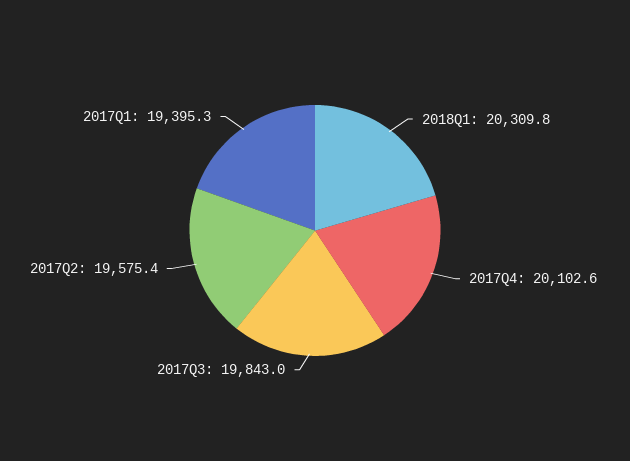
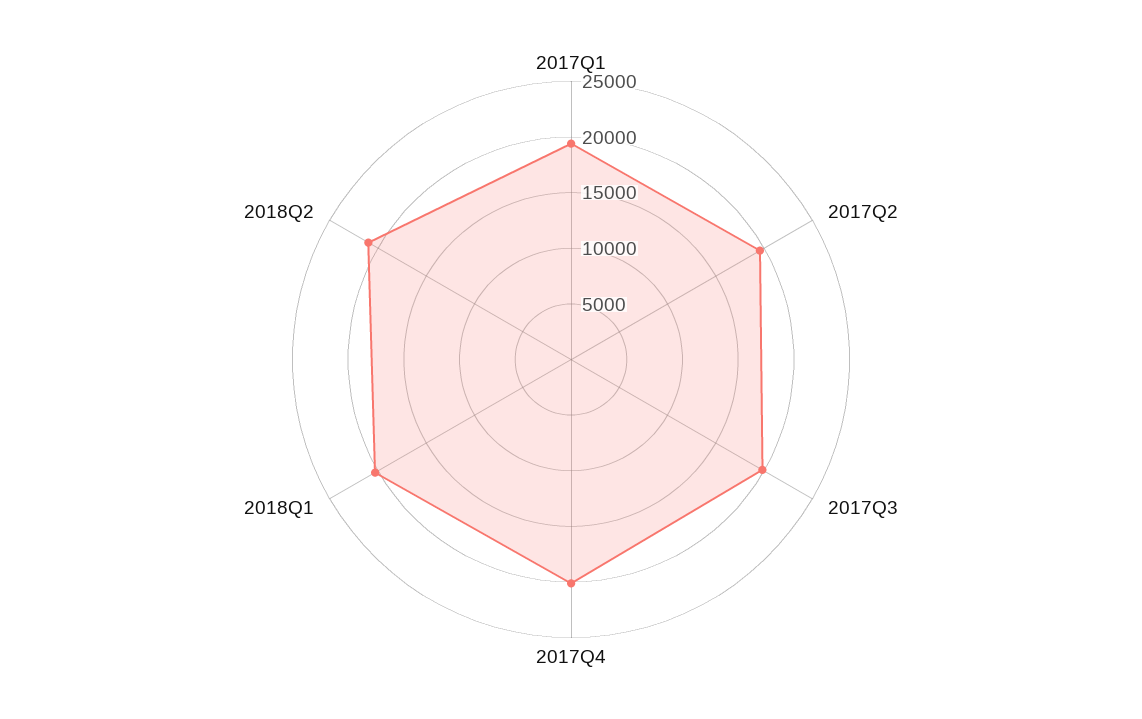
2018Q2: none -> 21000

